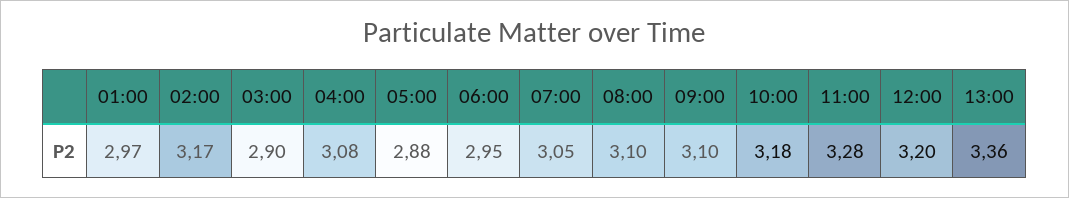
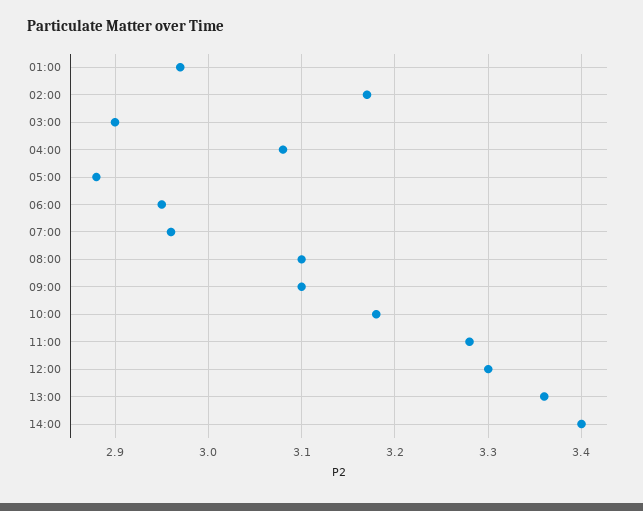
07:00: 3.05 -> 2.96
12:00: 3.2 -> 3.3
14:00: none -> 3.4

